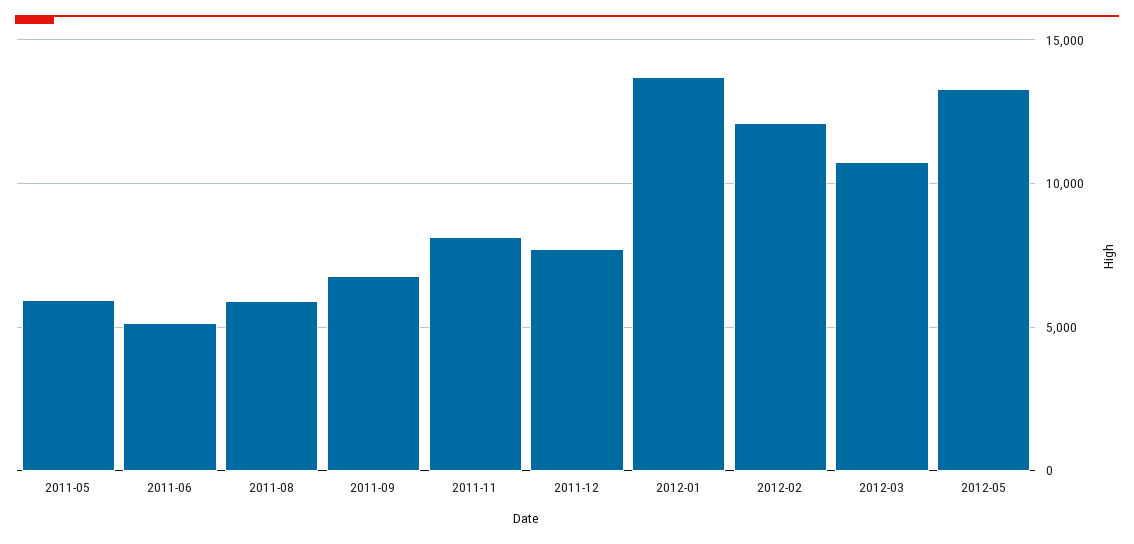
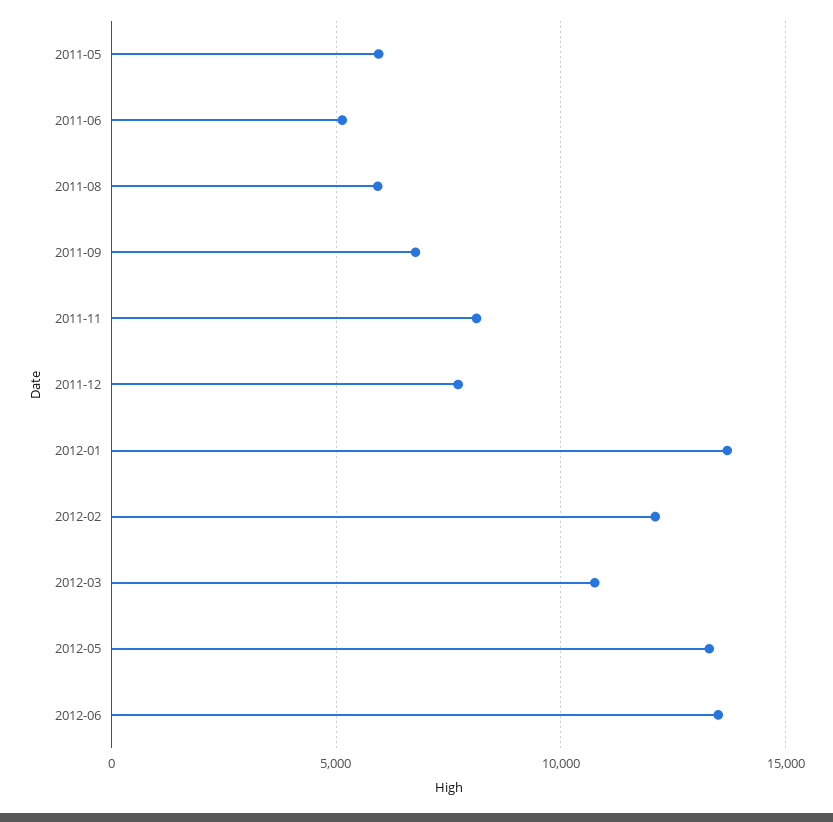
2012-06: none -> 13500

